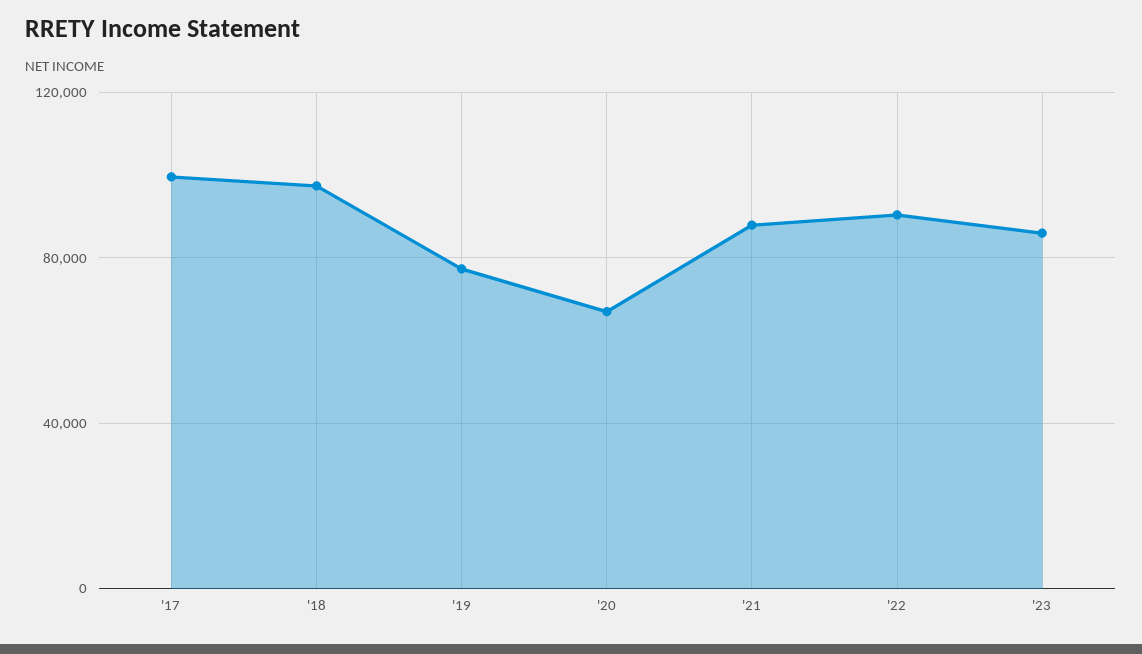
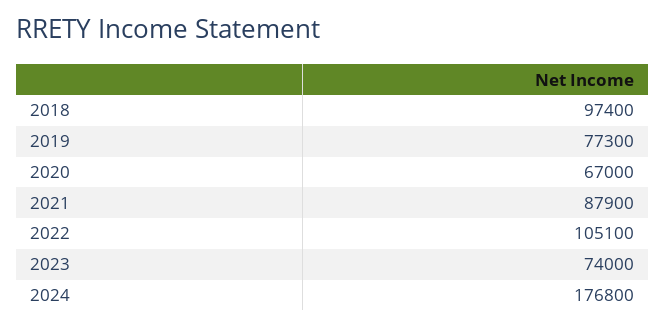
'17: 100000 -> none
'22: 90000 -> 105100
'23: 85000 -> 74000
2024: none -> 176800

